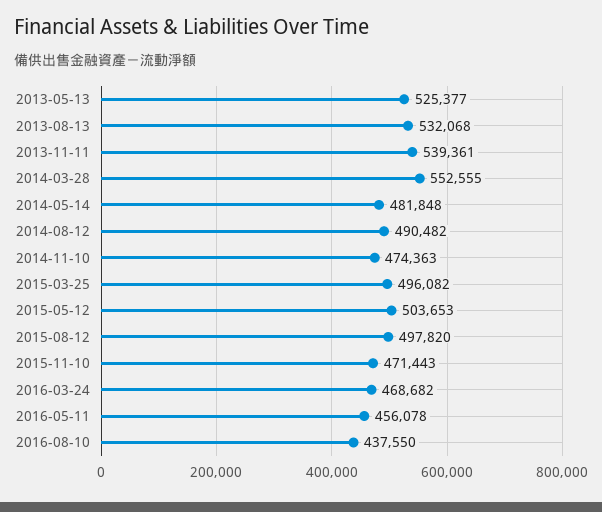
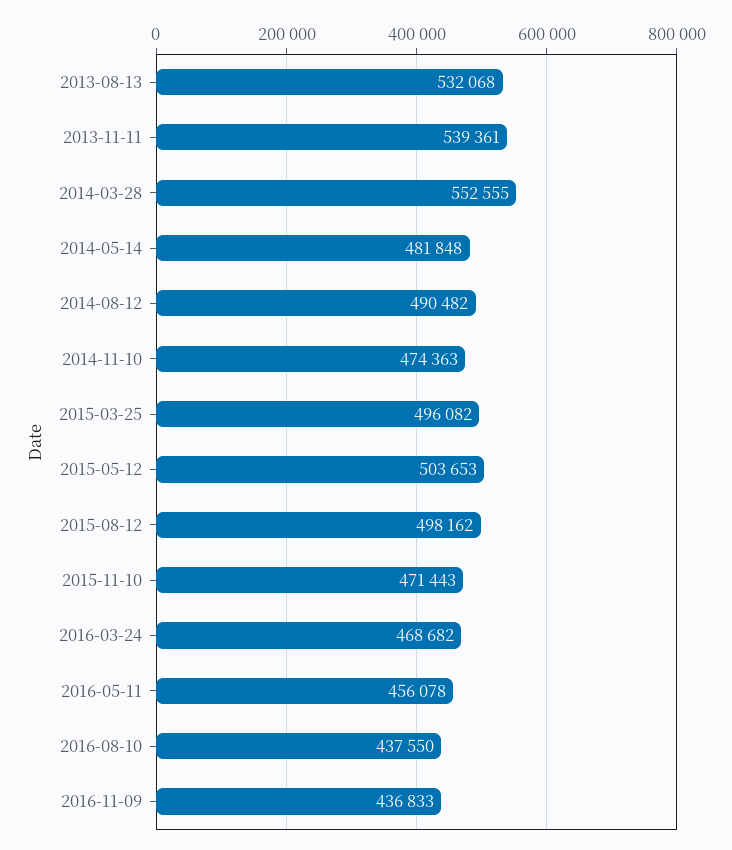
2013-05-13: 525377 -> none
2015-08-12: 497820 -> 498162
2016-11-09: none -> 436833

